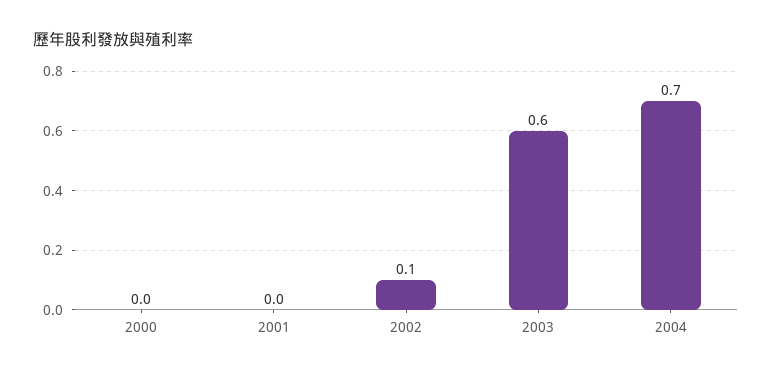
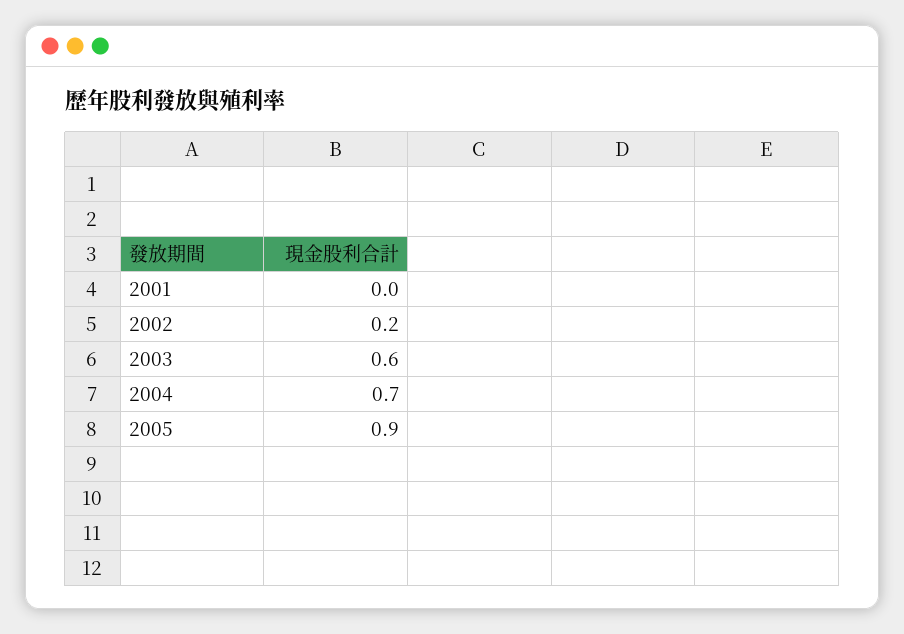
2000: 0 -> none
2002: 0.1 -> 0.2
2005: none -> 0.9

